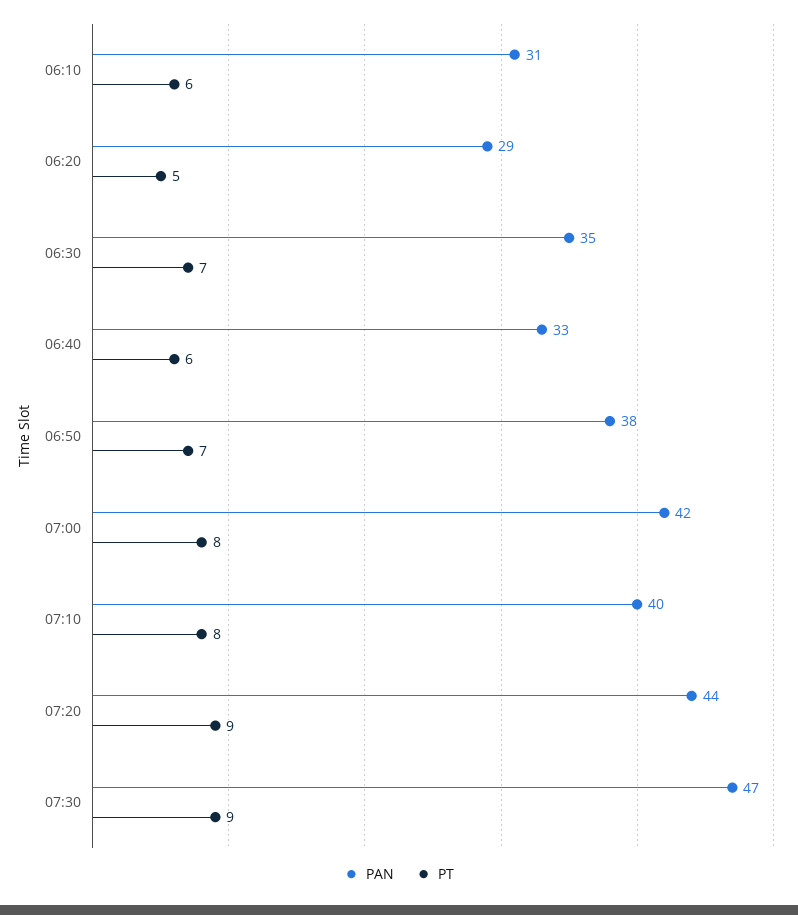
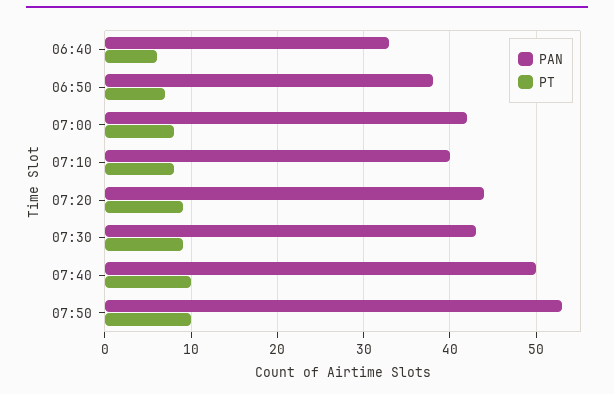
PAN, 06:10: 31 -> none
PT, 06:10: 6 -> none
PAN, 06:20: 29 -> none
PT, 06:20: 5 -> none
PAN, 06:30: 35 -> none
PT, 06:30: 7 -> none
PAN, 07:30: 47 -> 43
PAN, 07:40: none -> 50
PT, 07:40: none -> 10
PAN, 07:50: none -> 53
PT, 07:50: none -> 10

